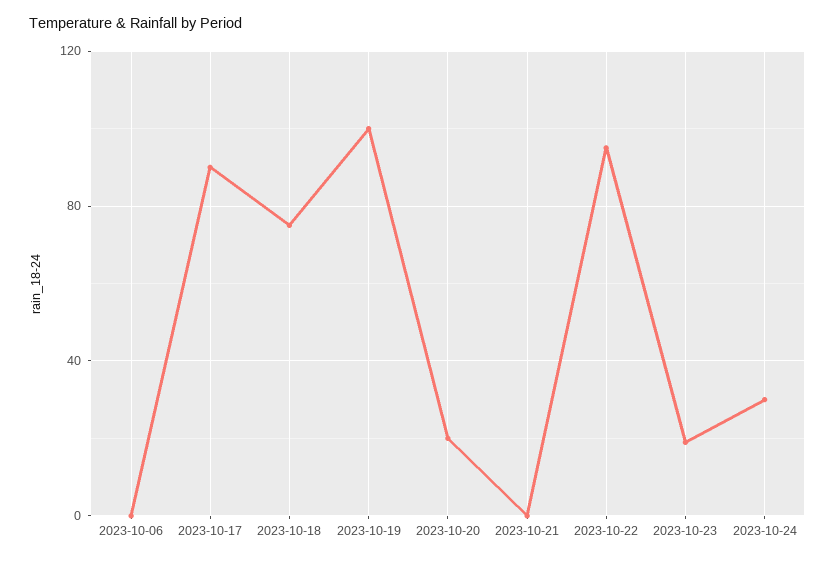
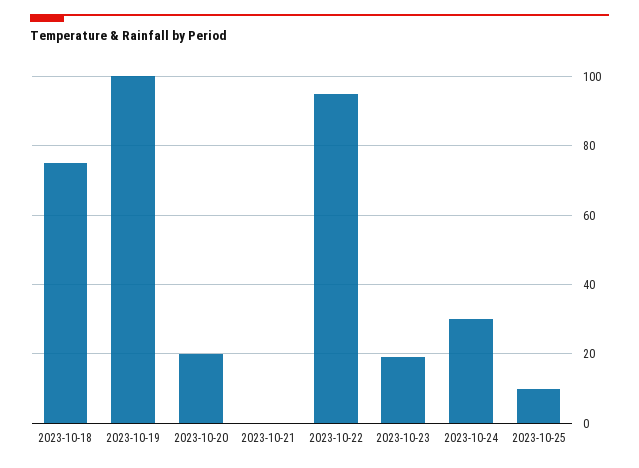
2023-10-06: 0 -> none
2023-10-17: 90 -> none
2023-10-25: none -> 10

